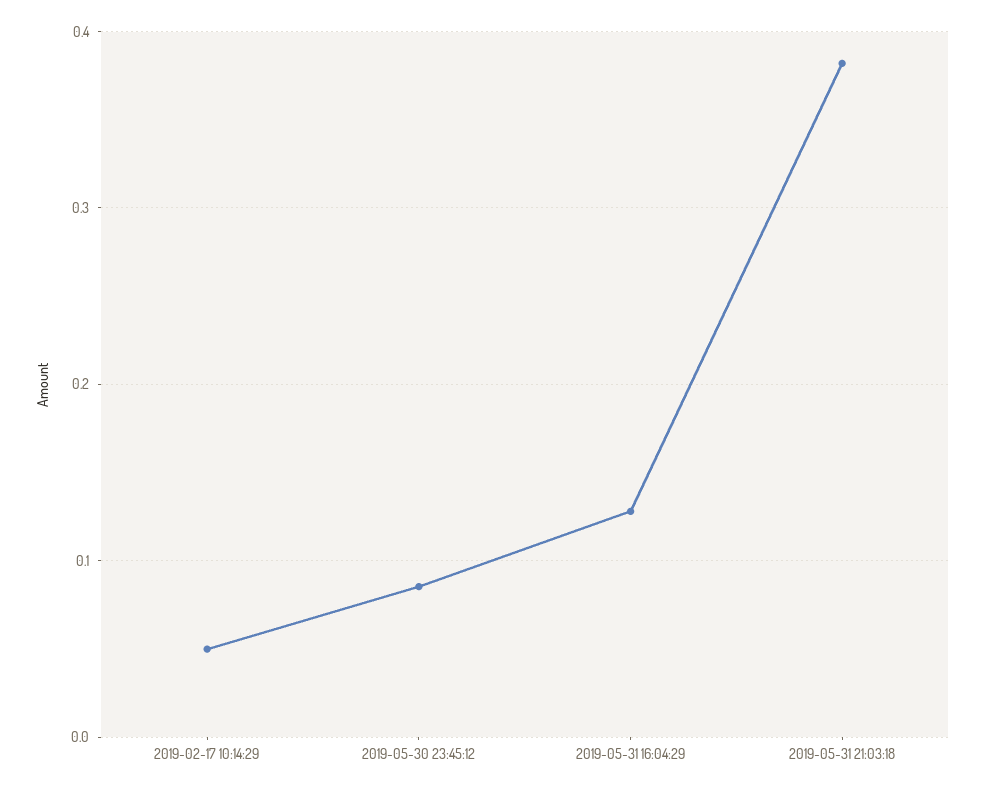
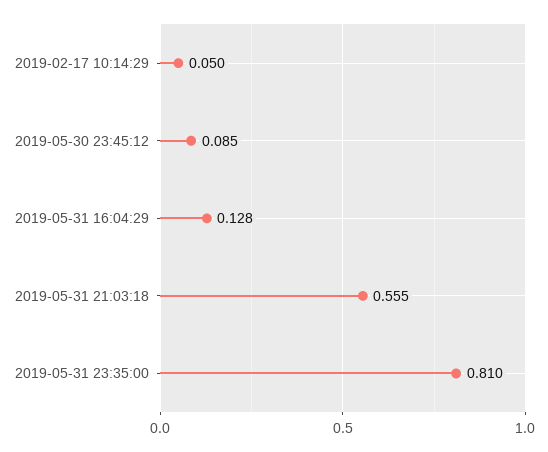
2019-05-31 21:03:18: 0.38 -> 0.555
2019-05-31 23:35:00: none -> 0.81

